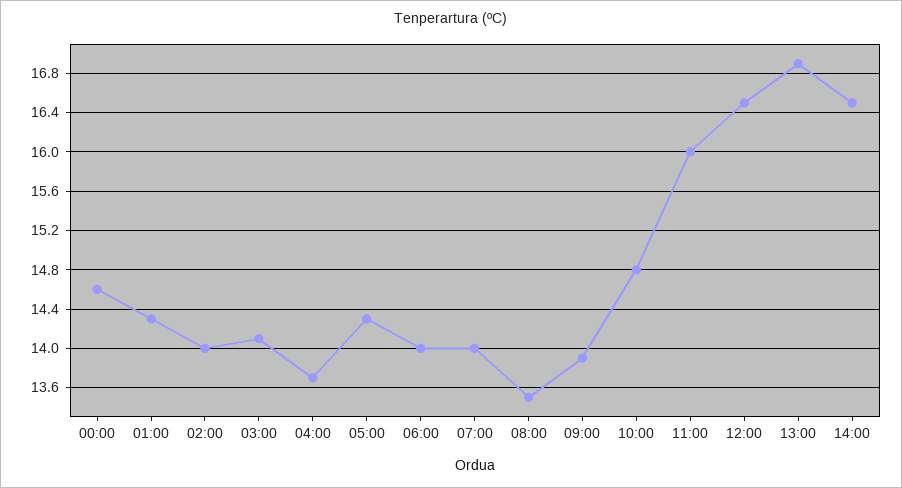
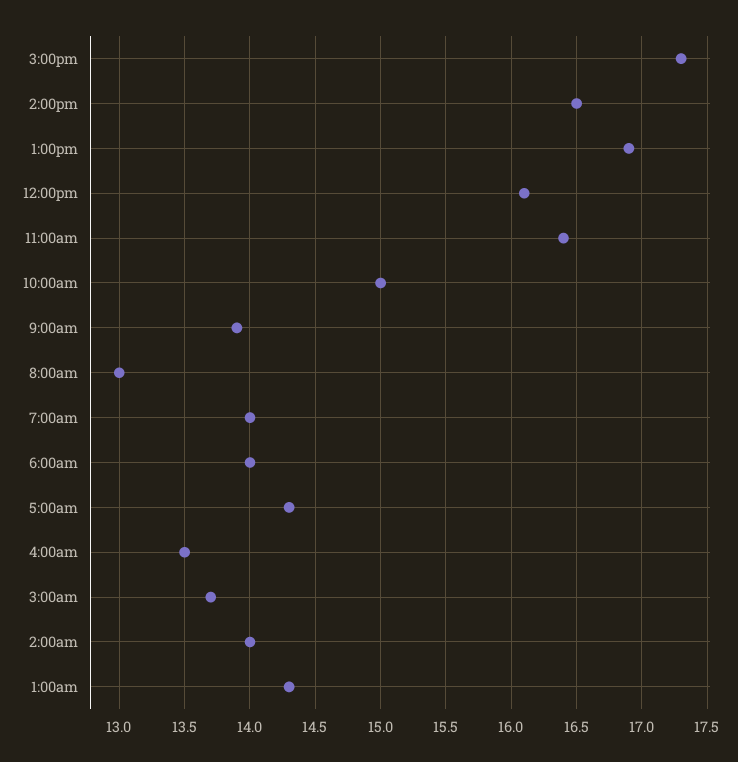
00:00: 14.6 -> none
03:00: 14.1 -> 13.7
04:00: 13.7 -> 13.5
08:00: 13.5 -> 13
10:00: 14.8 -> 15
11:00: 16 -> 16.4
12:00: 16.5 -> 16.1
3:00pm: none -> 17.3

